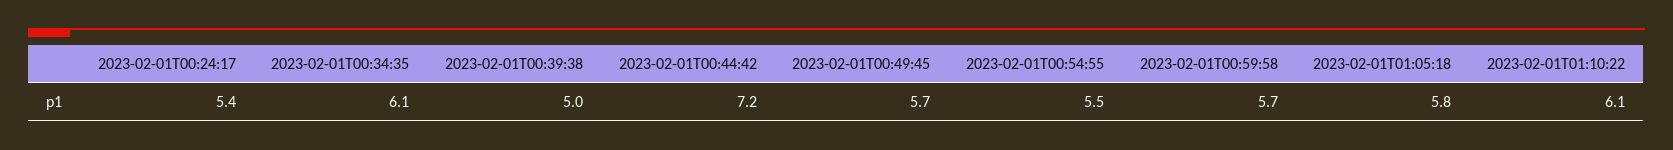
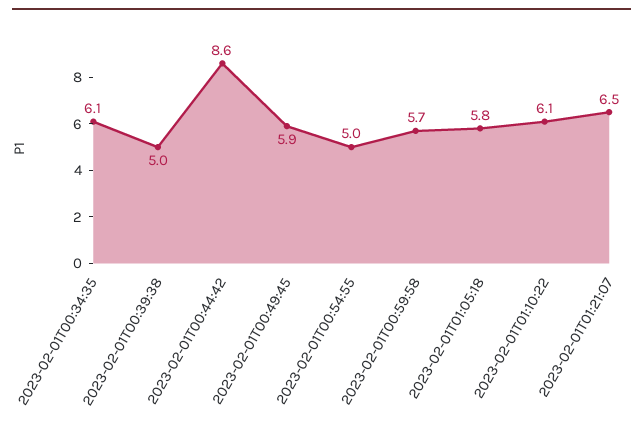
2023-02-01T00:24:17: 5.4 -> none
2023-02-01T00:44:42: 7.2 -> 8.6
2023-02-01T00:49:45: 5.7 -> 5.9
2023-02-01T00:54:55: 5.5 -> 5
2023-02-01T01:21:07: none -> 6.5

